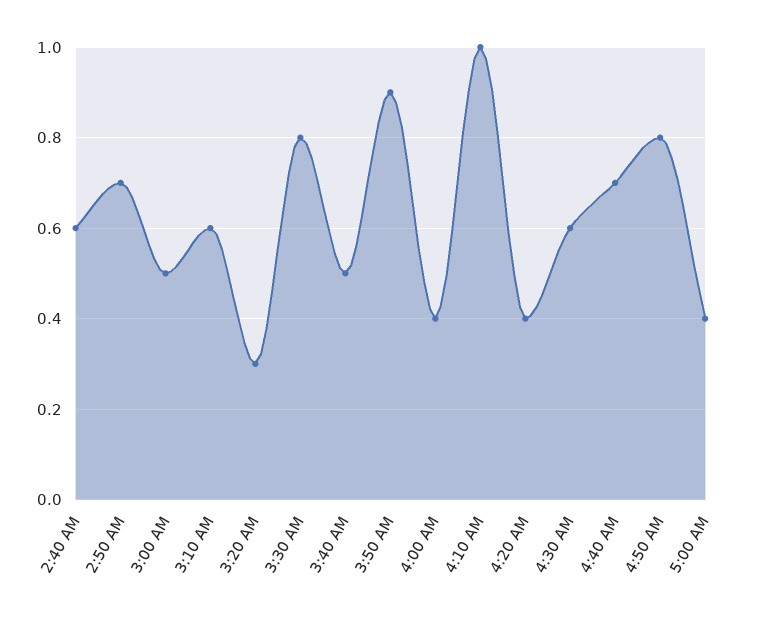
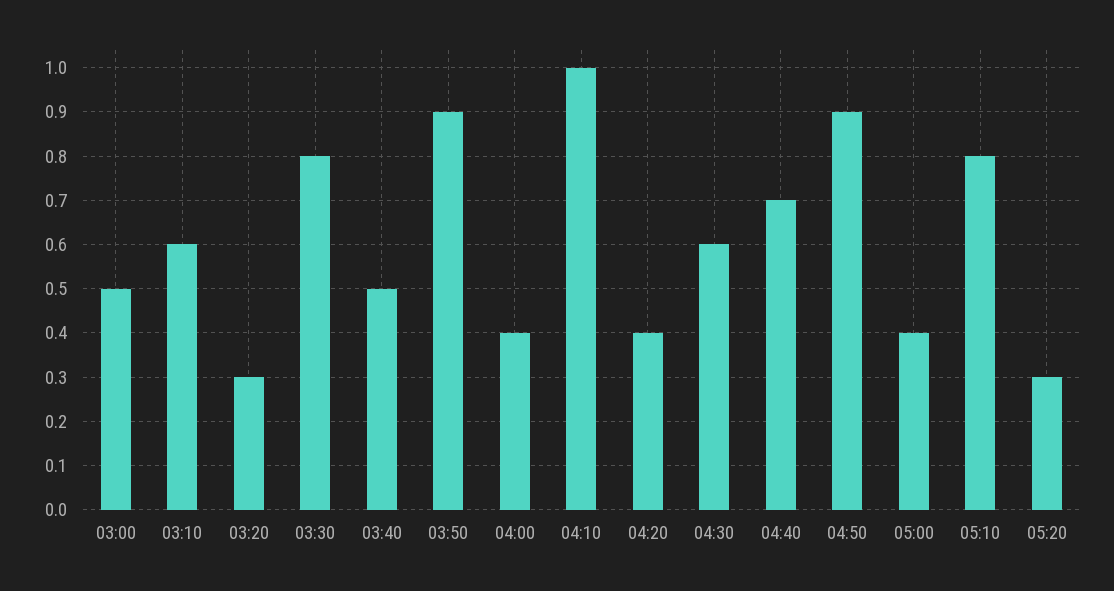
2:40 AM: 0.6 -> none
2:50 AM: 0.7 -> none
4:50 AM: 0.8 -> 0.9
05:10: none -> 0.8
05:20: none -> 0.3

